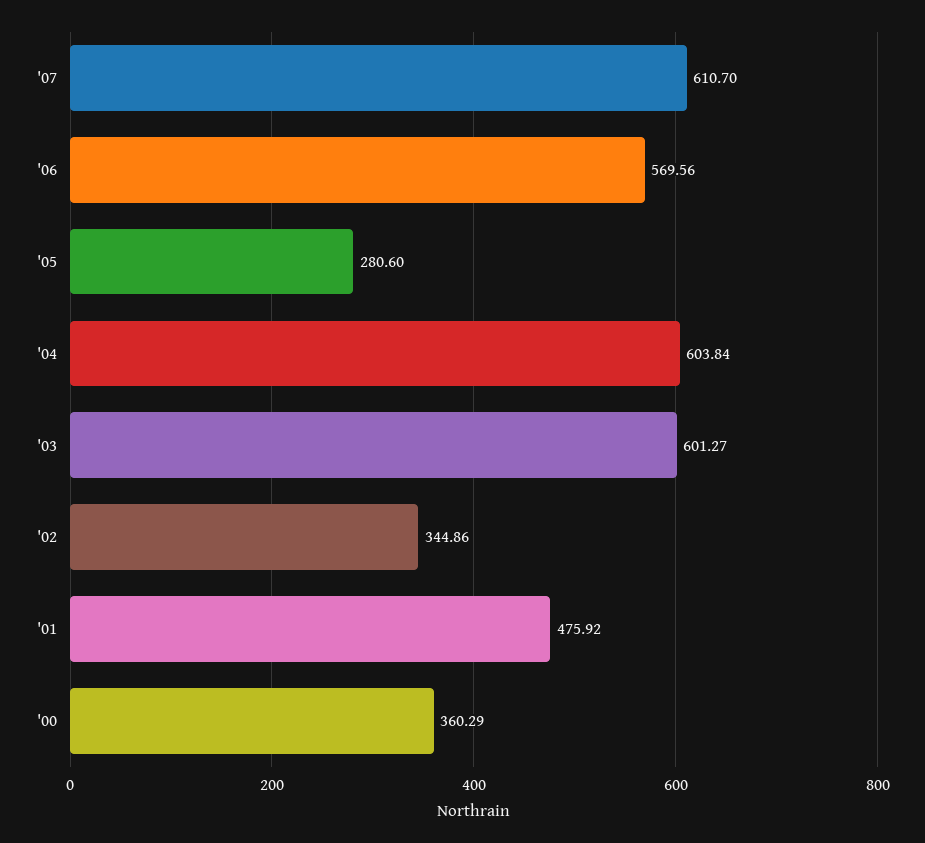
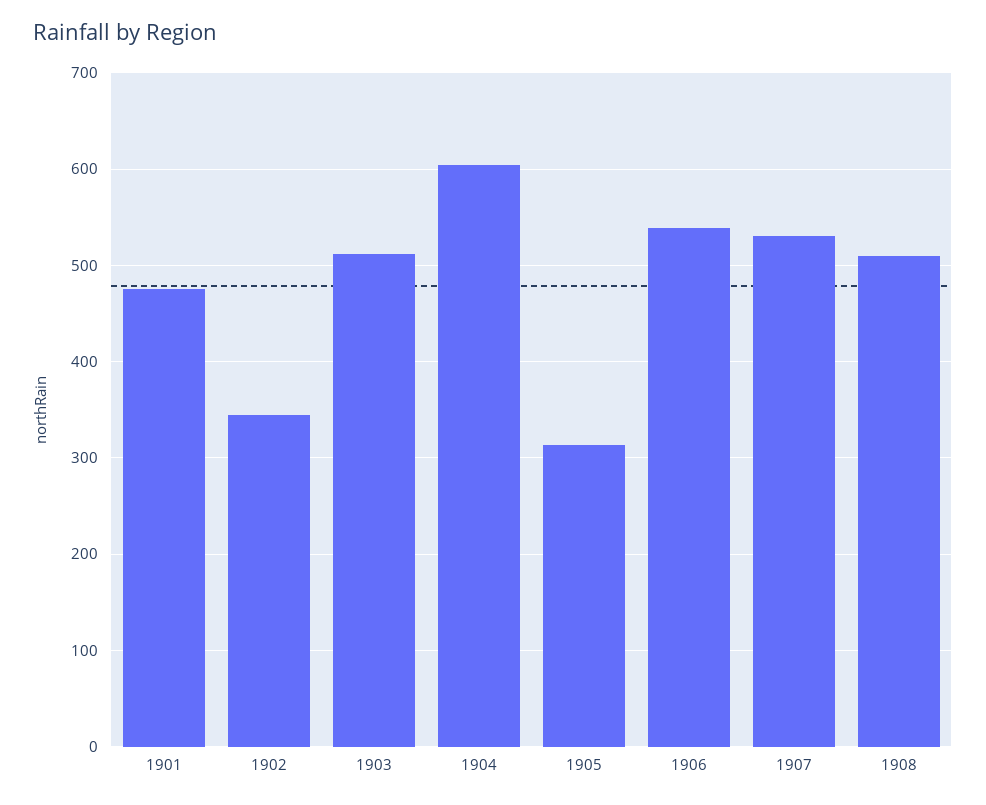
'07: 610.7 -> 530
'06: 569.56 -> 540
'05: 280.6 -> 310
'03: 601.27 -> 510
'00: 360.29 -> none
1908: none -> 510

